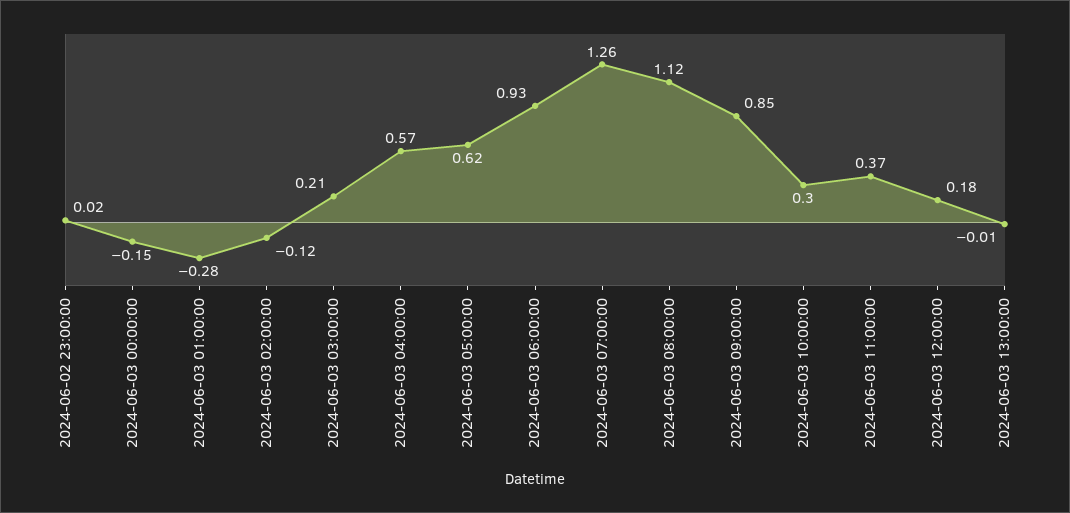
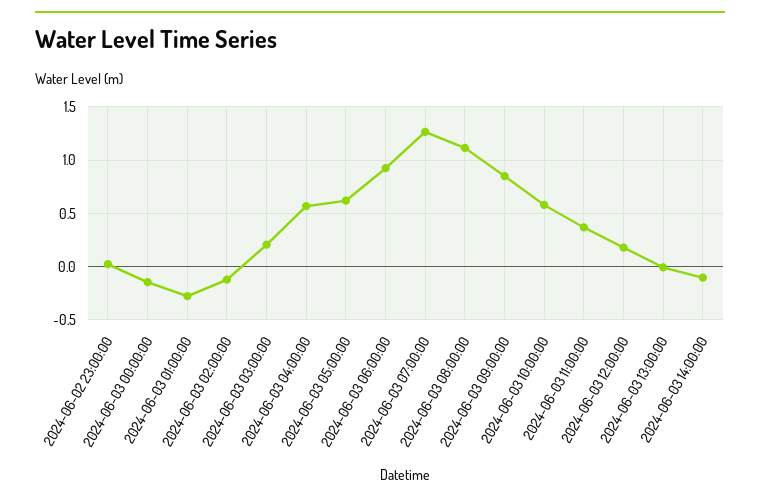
2024-06-03 10:00:00: 0.3 -> 0.6
2024-06-03 14:00:00: none -> -0.1

